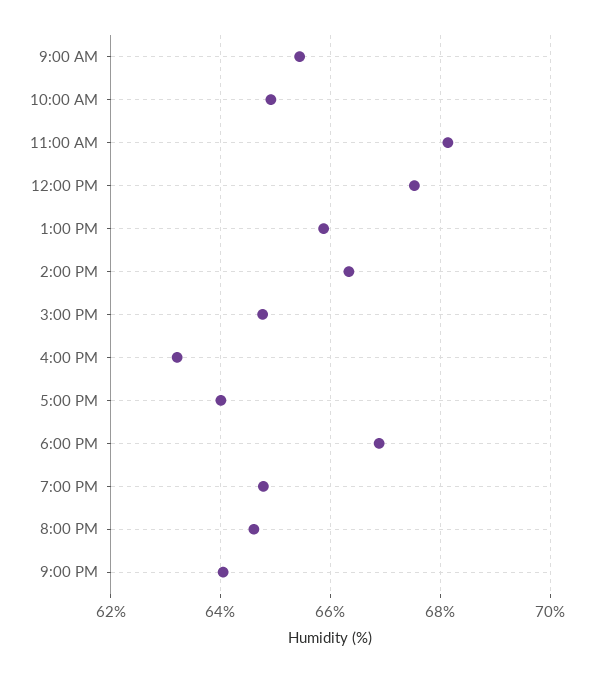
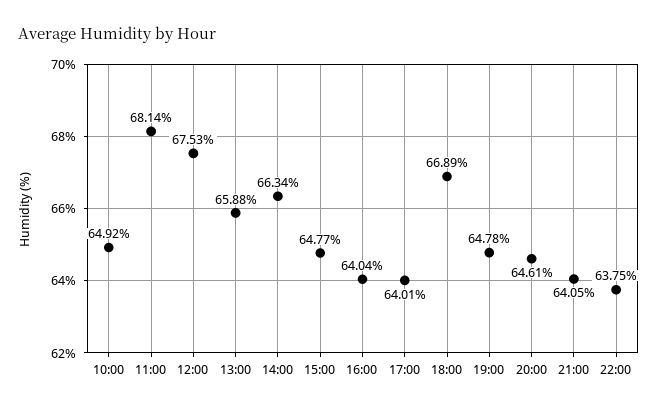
9:00 AM: 65.4 -> none
4:00 PM: 63.2 -> 64.04
22:00: none -> 63.75

